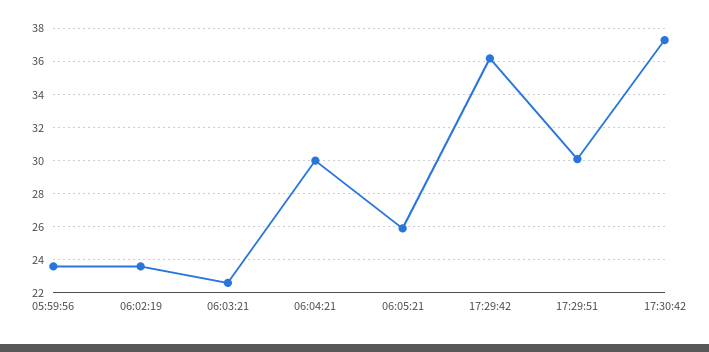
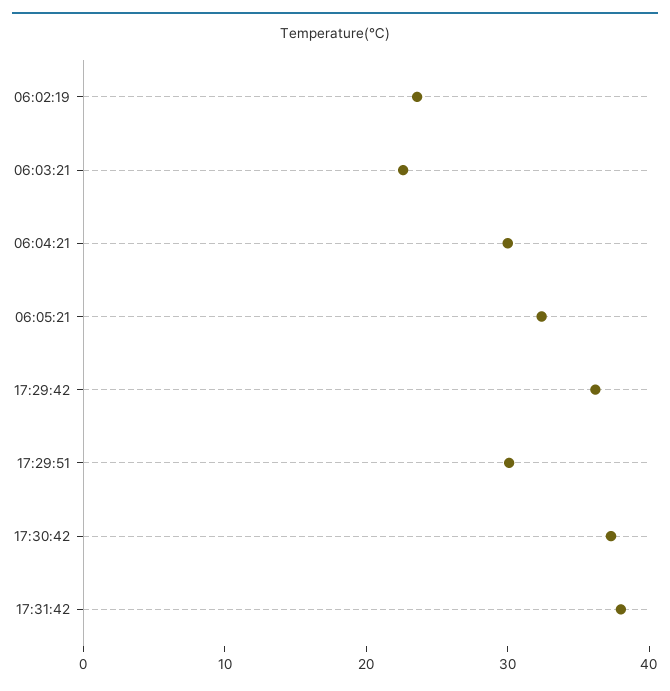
05:59:56: 23.5 -> none
06:05:21: 26 -> 32
17:31:42: none -> 38

